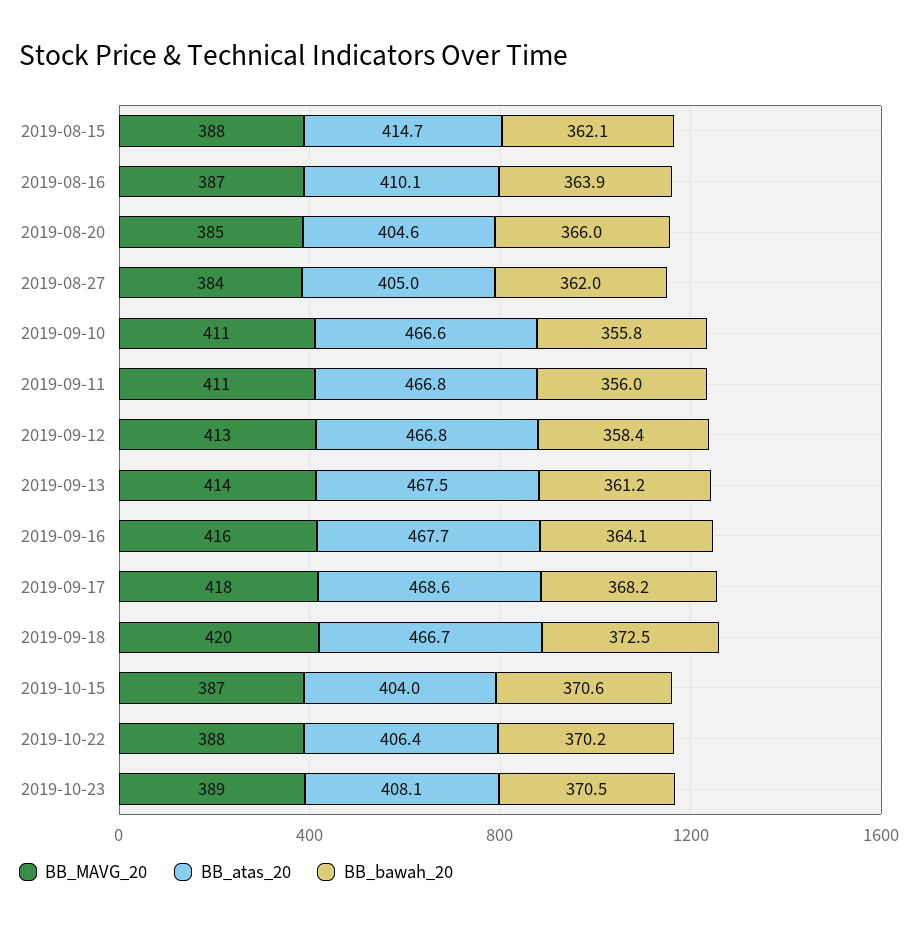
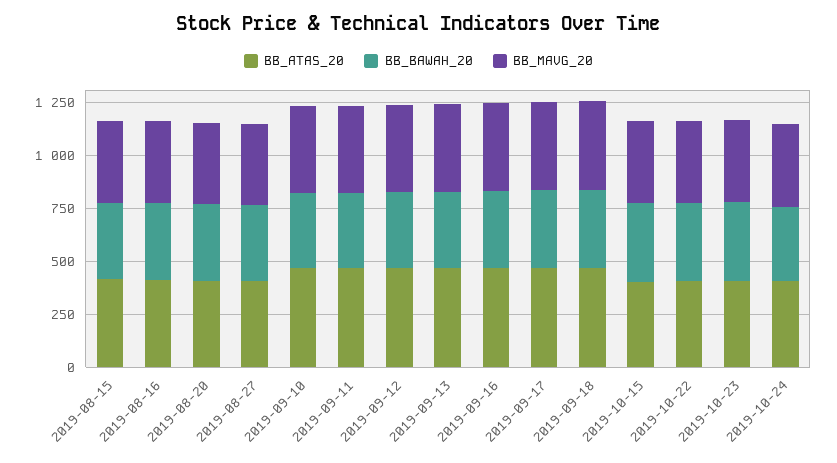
BB_atas_20, 2019-10-24: none -> 400
BB_bawah_20, 2019-10-24: none -> 350
BB_MAVG_20, 2019-10-24: none -> 400

